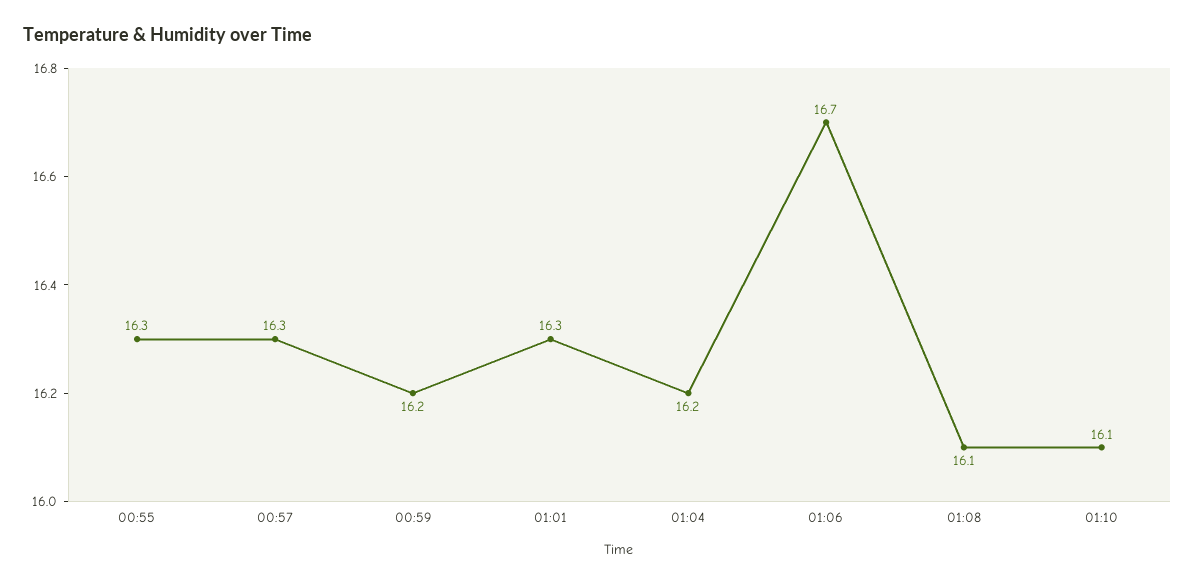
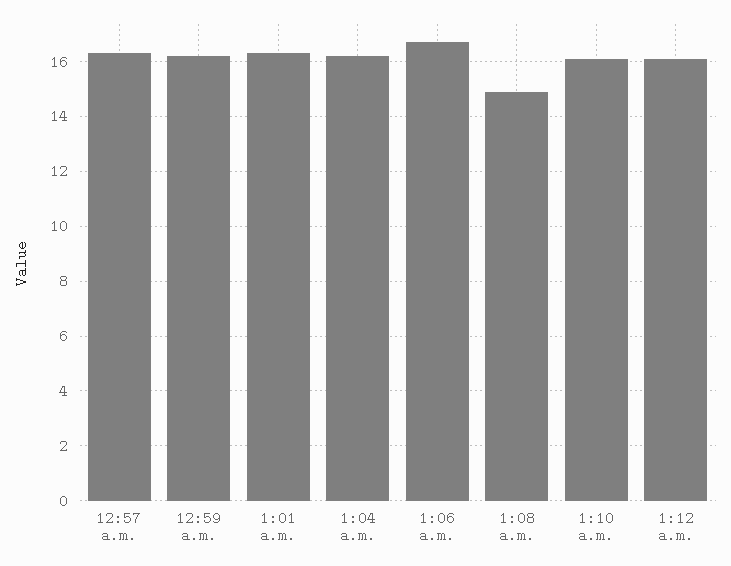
00:55: 16.3 -> none
01:08: 16.1 -> 15
1:12 a.m.: none -> 16

